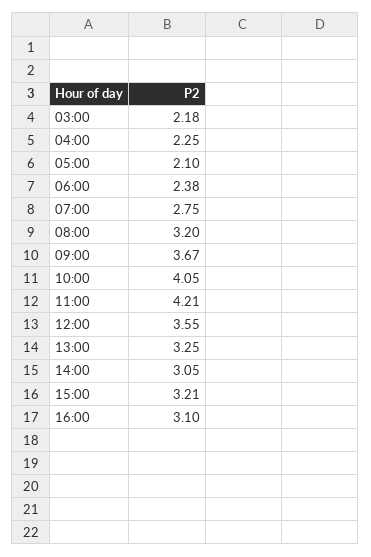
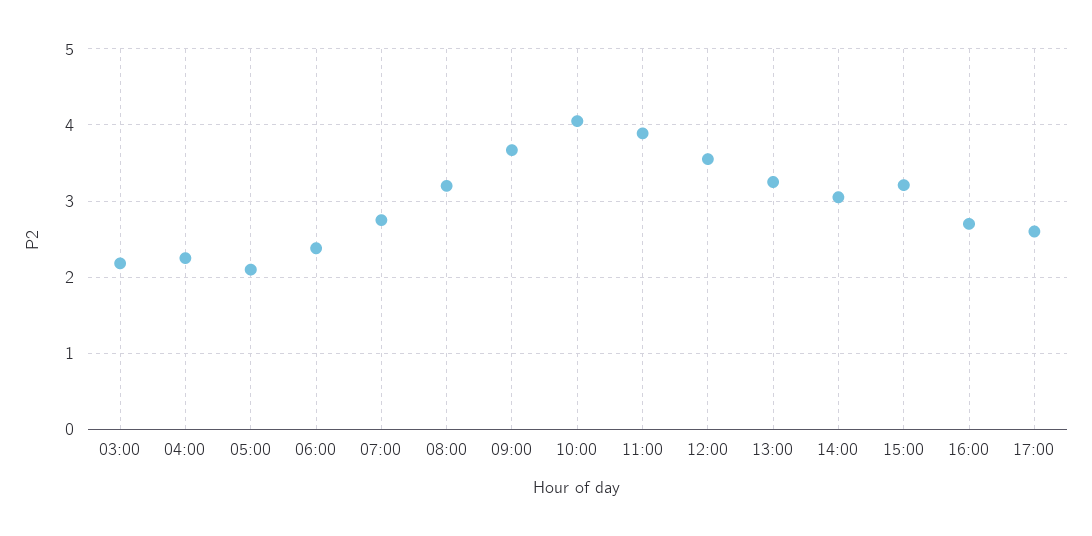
11:00: 4.21 -> 3.9
16:00: 3.1 -> 2.7
17:00: none -> 2.6

